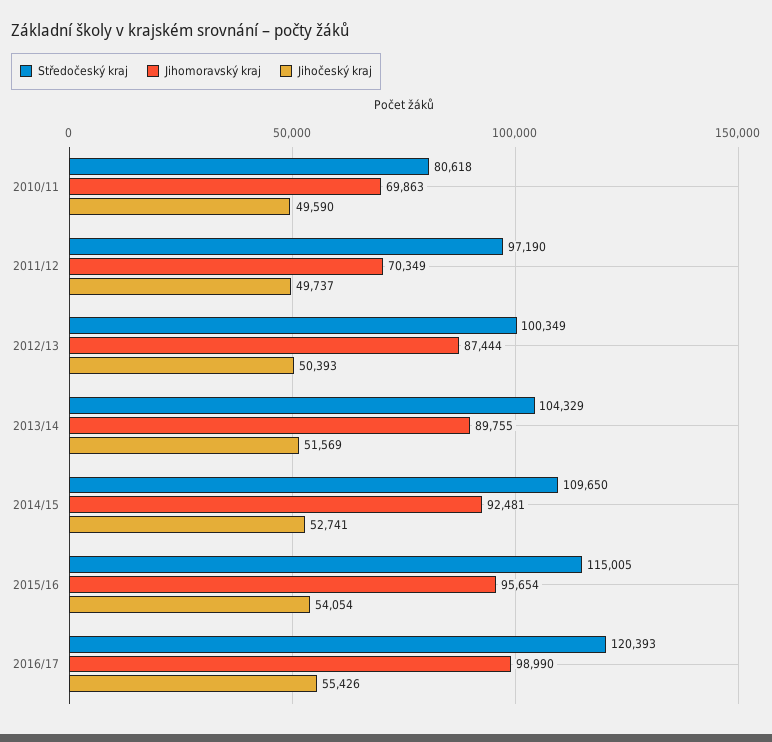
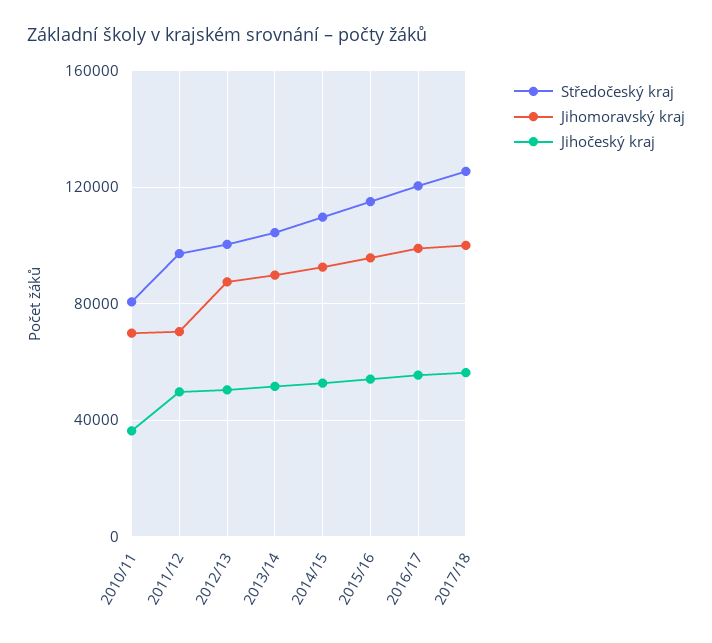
Jihočeský kraj, 2010/11: 49590 -> 35000
Středočeský kraj, 2017/18: none -> 125000
Jihomoravský kraj, 2017/18: none -> 100000
Jihočeský kraj, 2017/18: none -> 55000

